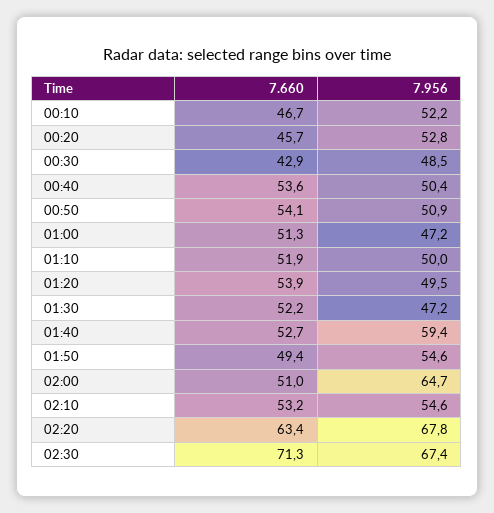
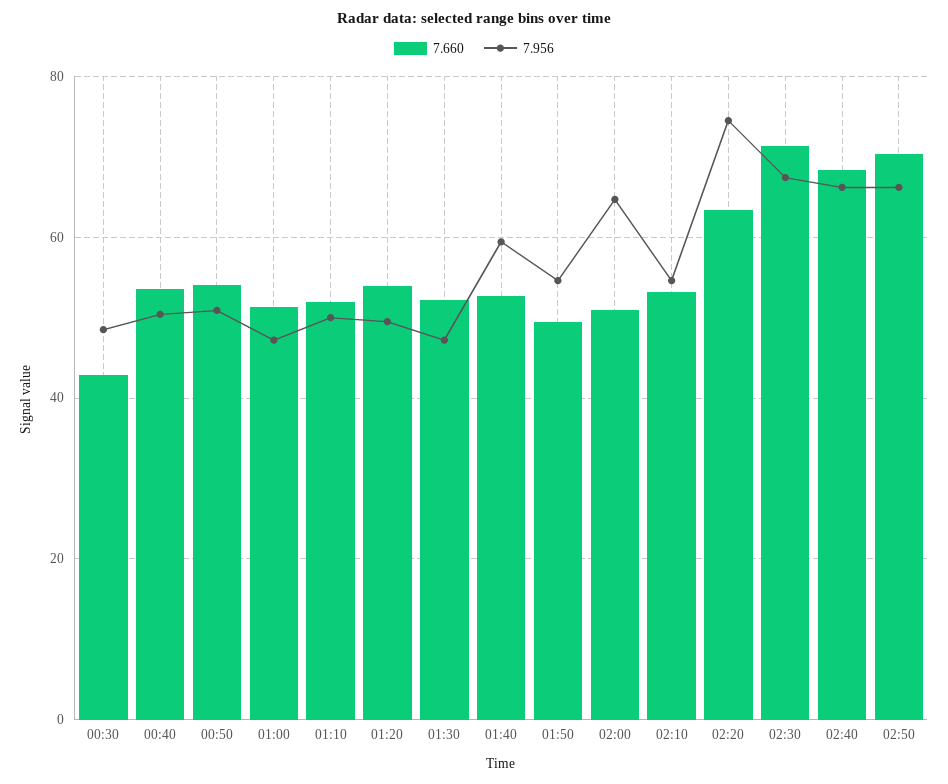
7.660, 00:10: 46.7 -> none
7.956, 00:10: 52.2 -> none
7.660, 00:20: 45.7 -> none
7.956, 00:20: 52.8 -> none
7.956, 02:20: 67.8 -> 74
7.660, 02:40: none -> 68
7.956, 02:40: none -> 66
7.660, 02:50: none -> 70
7.956, 02:50: none -> 66

